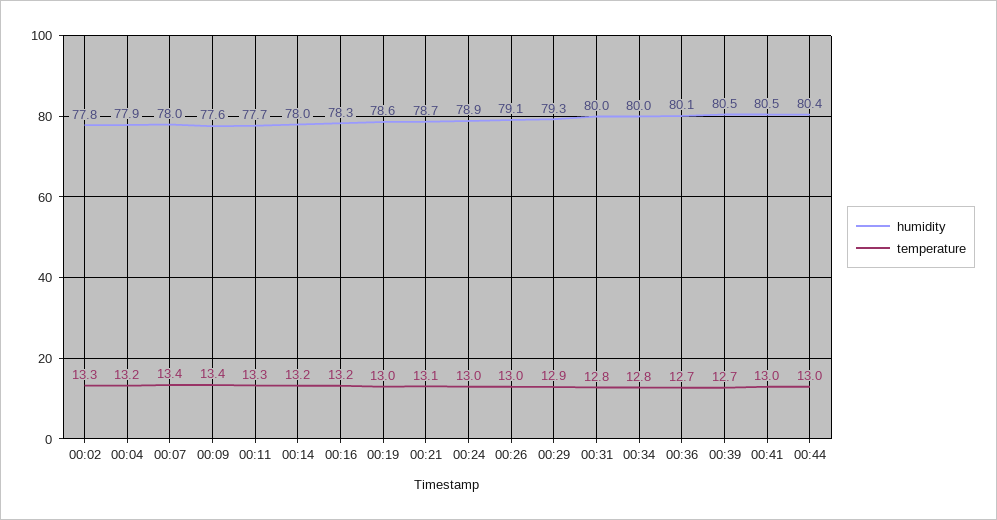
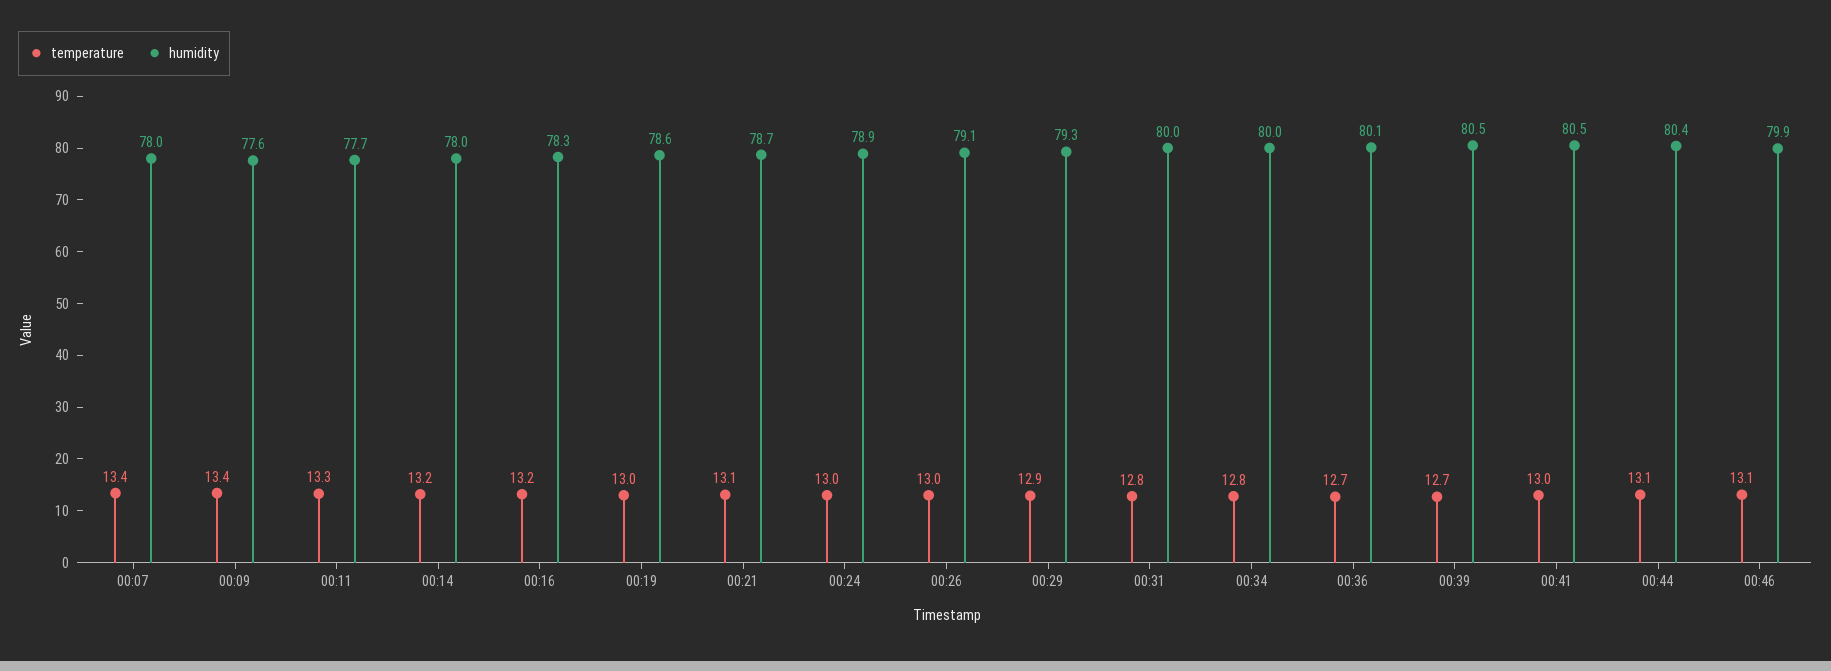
humidity, 00:02: 77.8 -> none
temperature, 00:02: 13.3 -> none
humidity, 00:04: 77.9 -> none
temperature, 00:04: 13.2 -> none
temperature, 00:44: 13 -> 13.1
temperature, 00:46: none -> 13.1
humidity, 00:46: none -> 79.9

